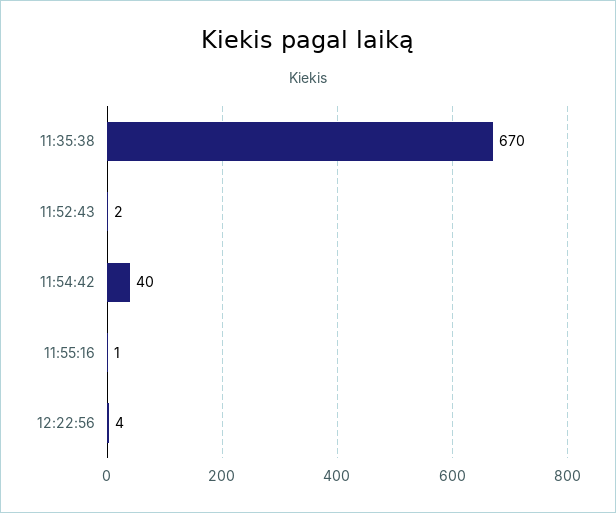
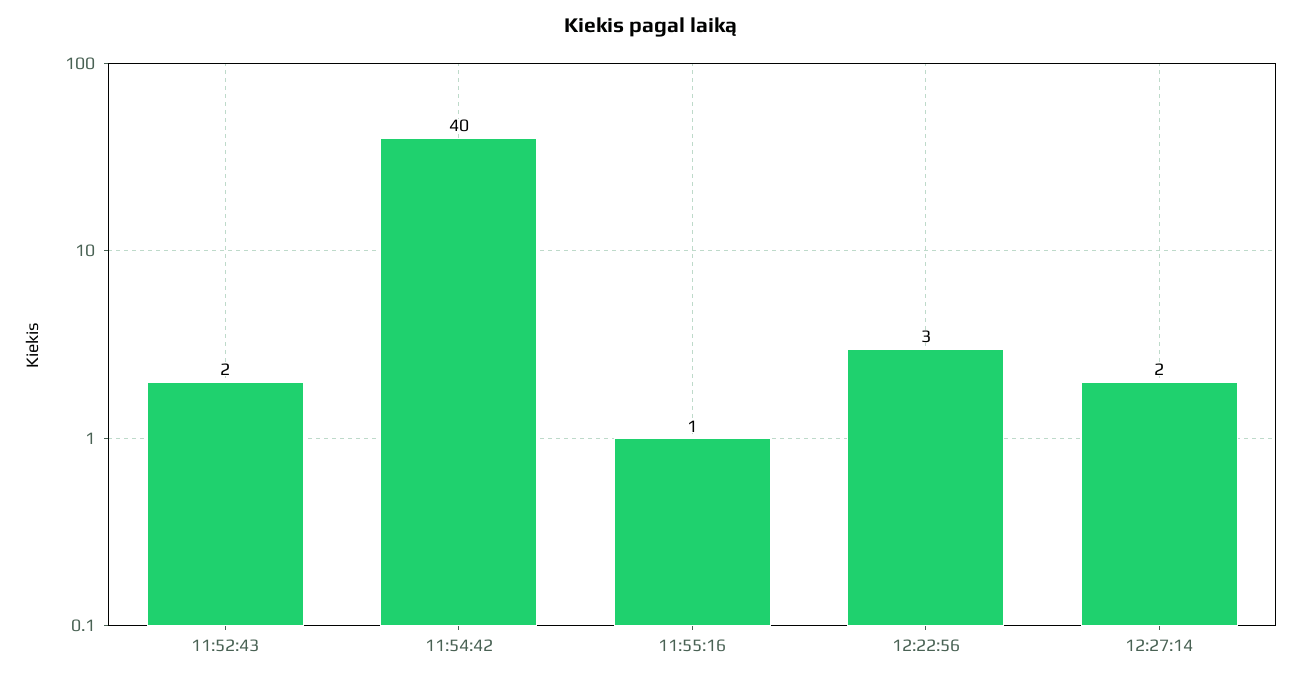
11:35:38: 670 -> none
12:22:56: 4 -> 3
12:27:14: none -> 2

